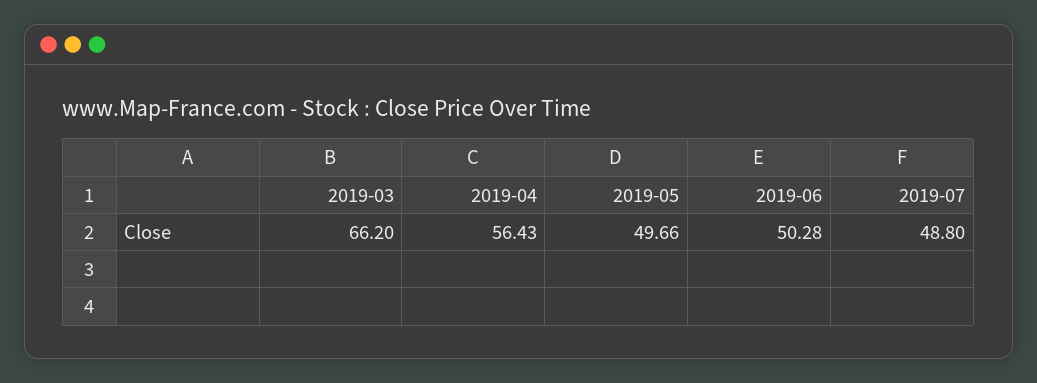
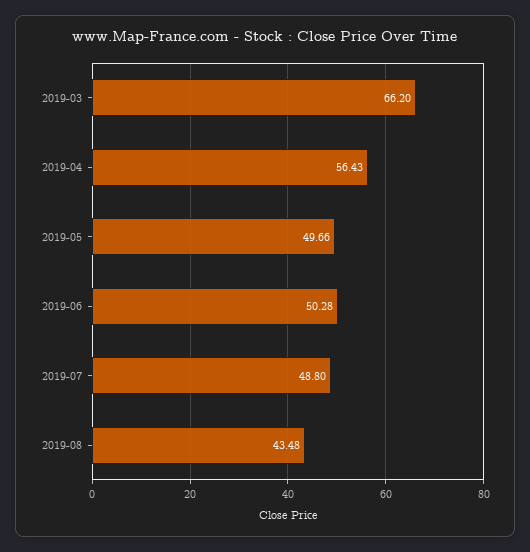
2019-08: none -> 43.48

